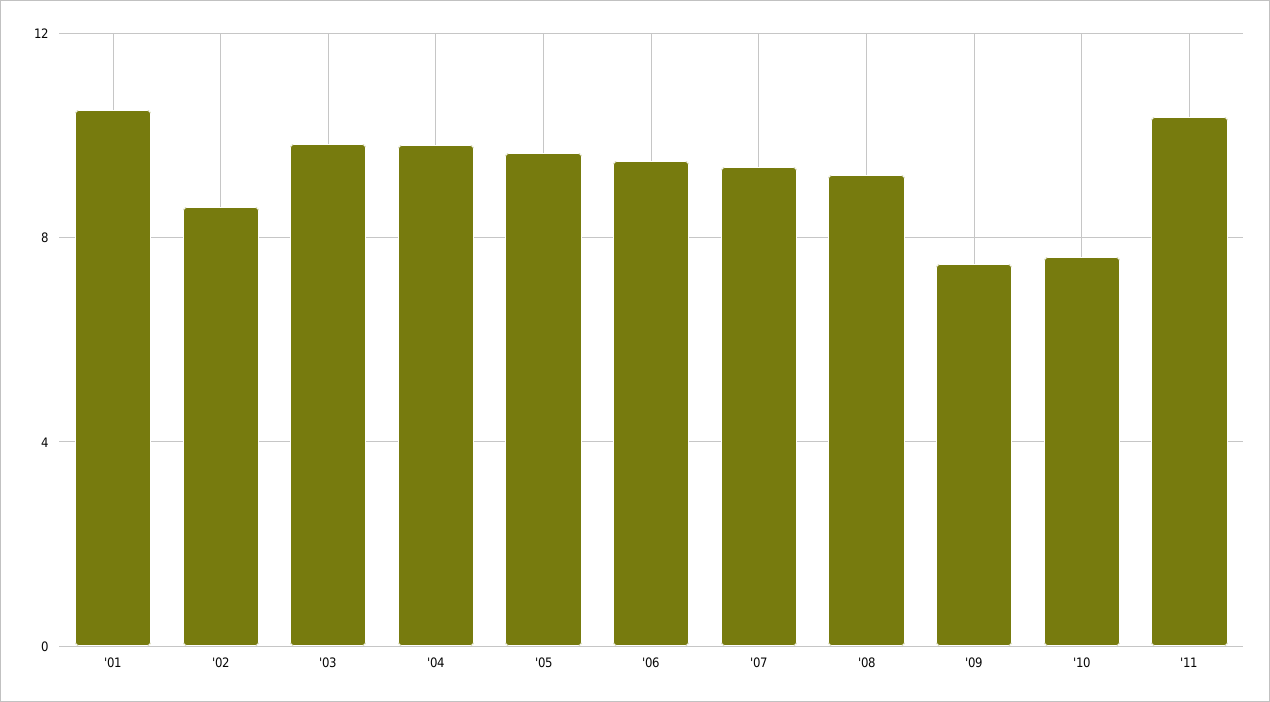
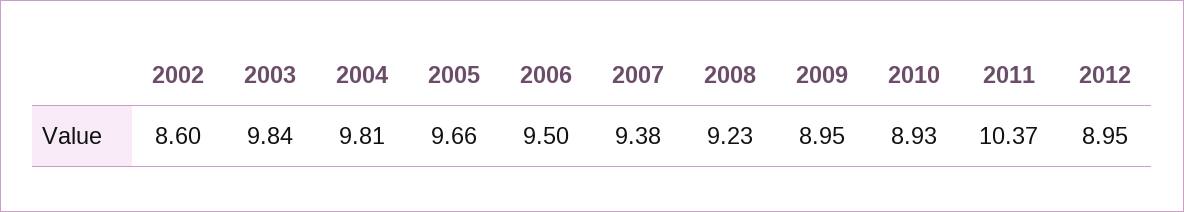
'01: 10.5 -> none
'09: 7.5 -> 8.95
'10: 7.5 -> 8.93
2012: none -> 8.95

